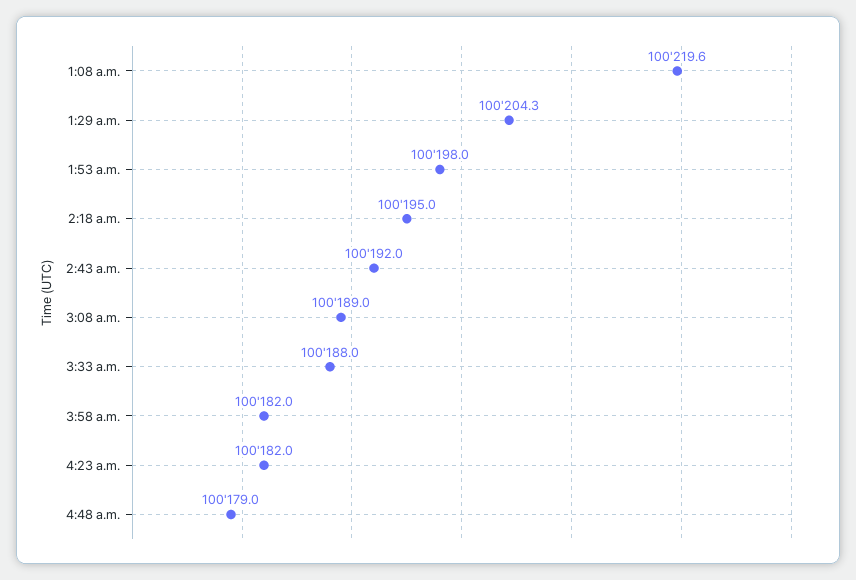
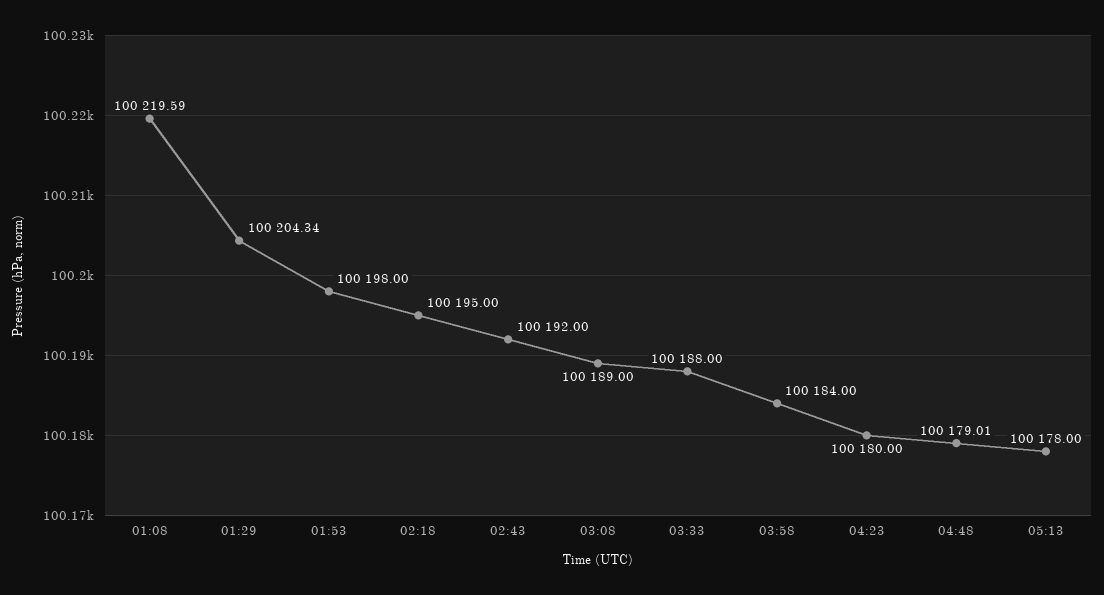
3:58 a.m.: 100182 -> 100184
4:23 a.m.: 100182 -> 100180
05:13: none -> 100178

